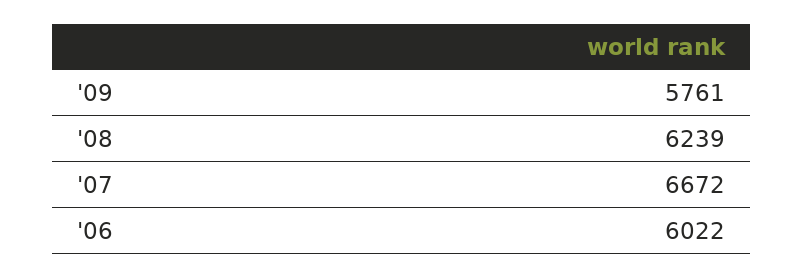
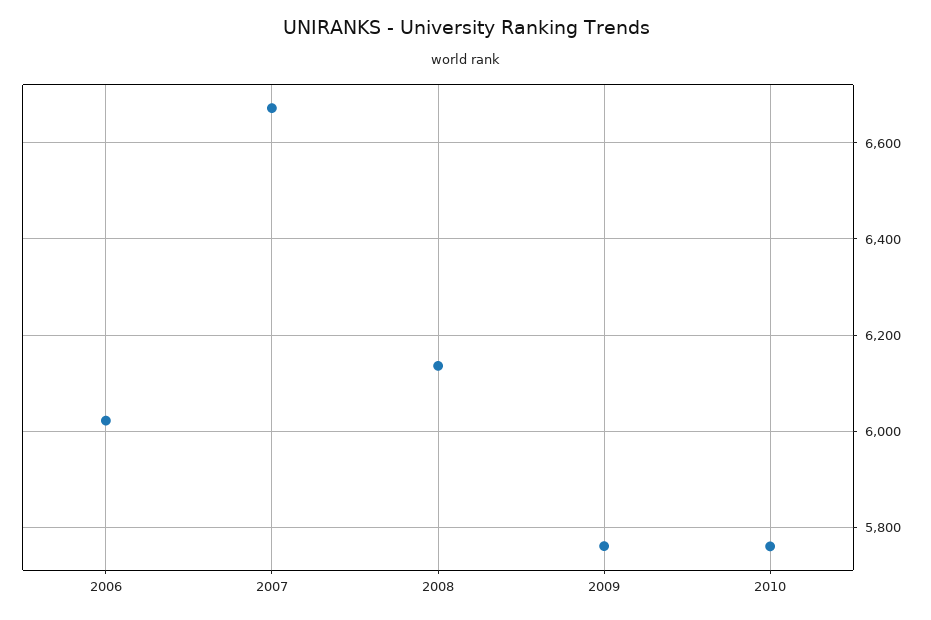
'08: 6239 -> 6140
2010: none -> 5760

